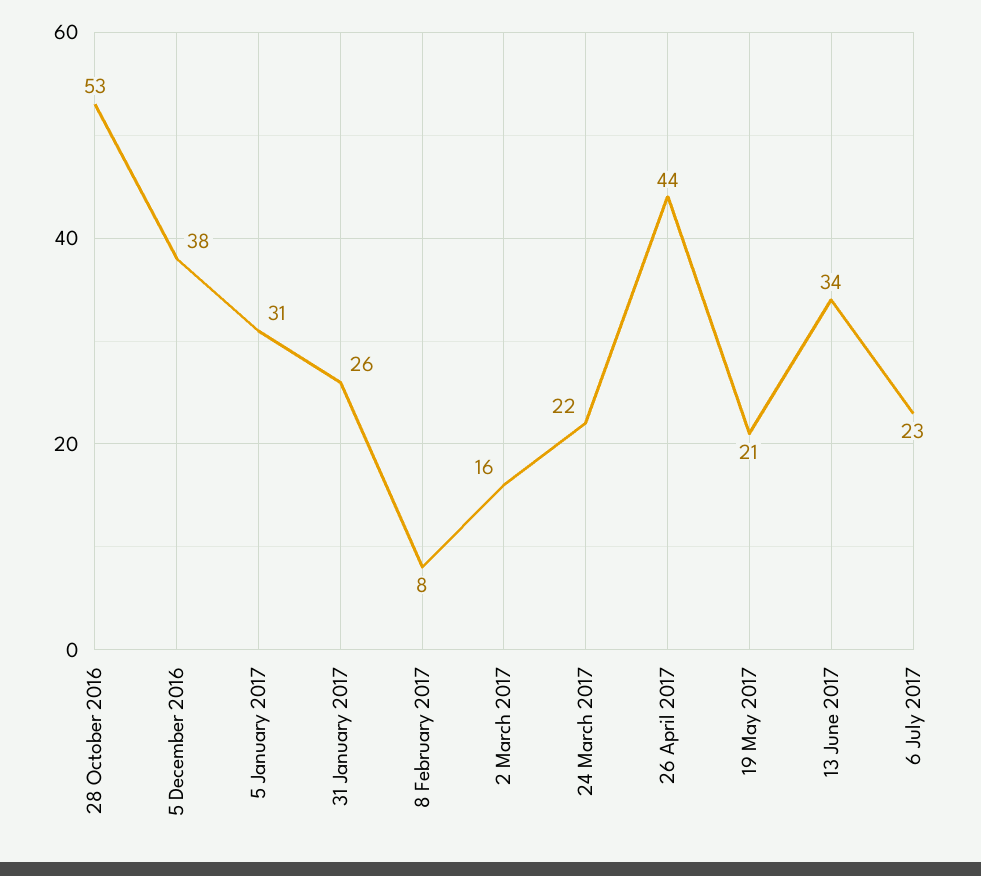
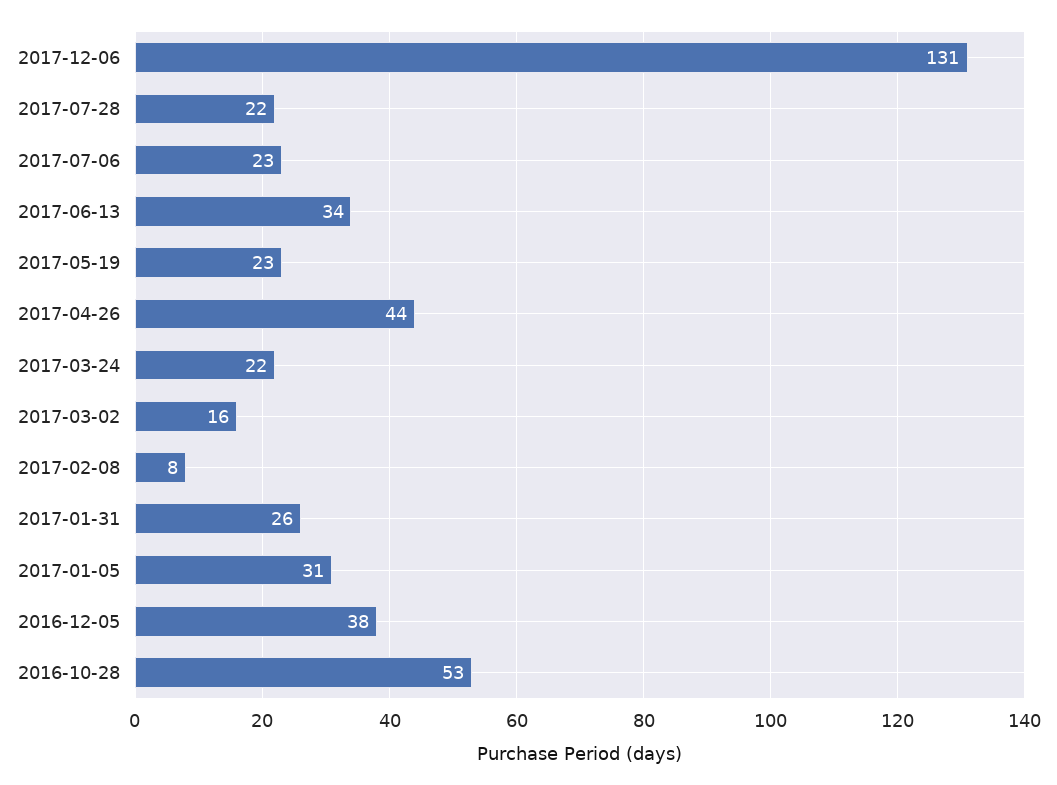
19 May 2017: 21 -> 23
2017-12-06: none -> 131
2017-07-28: none -> 22

